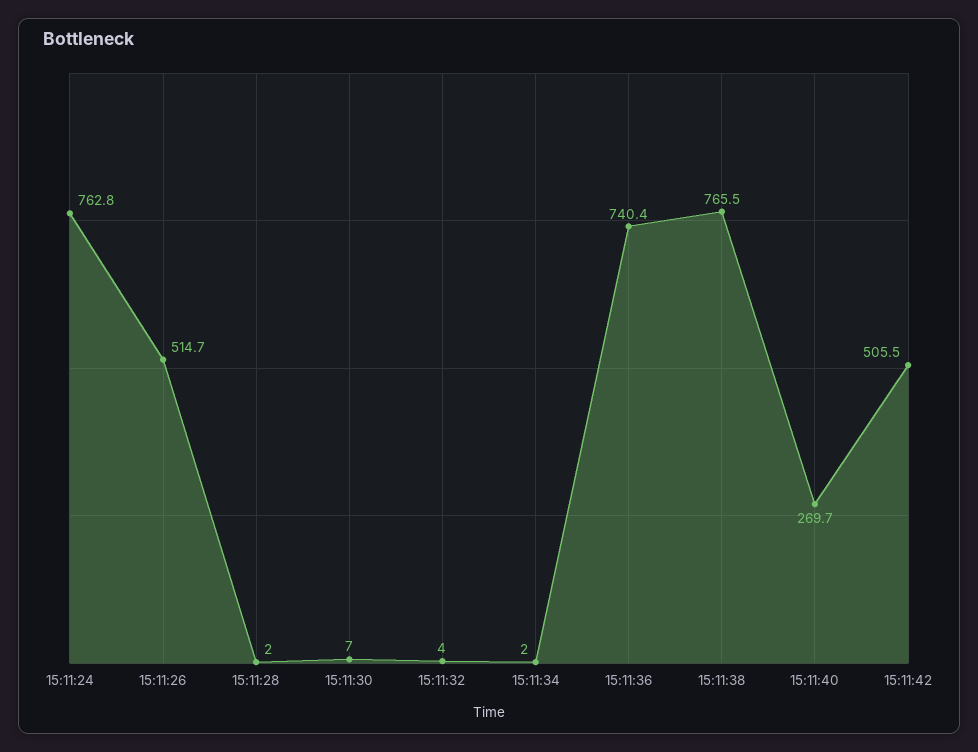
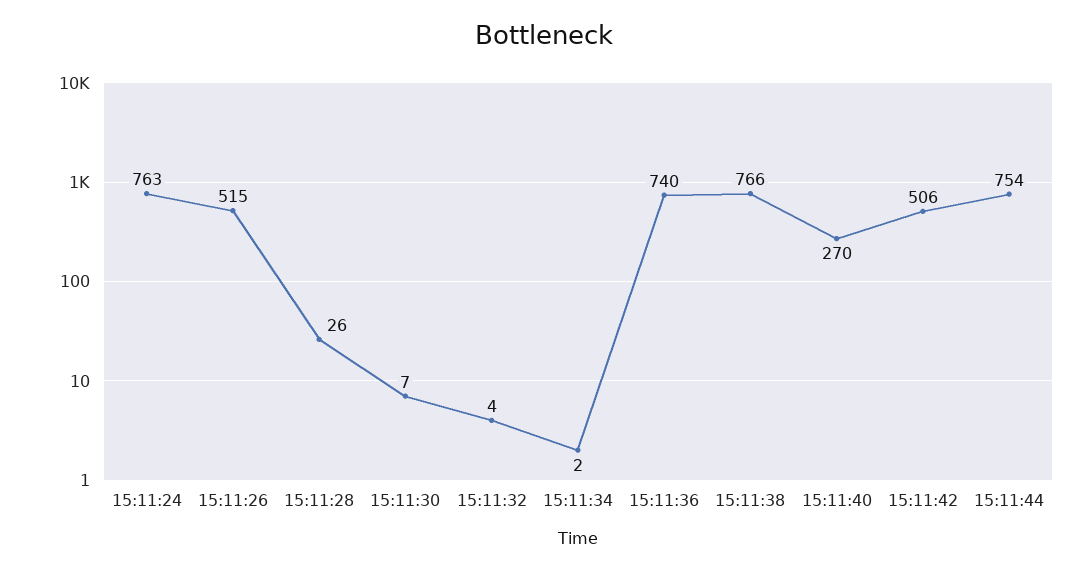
15:11:28: 2 -> 26
15:11:44: none -> 754

